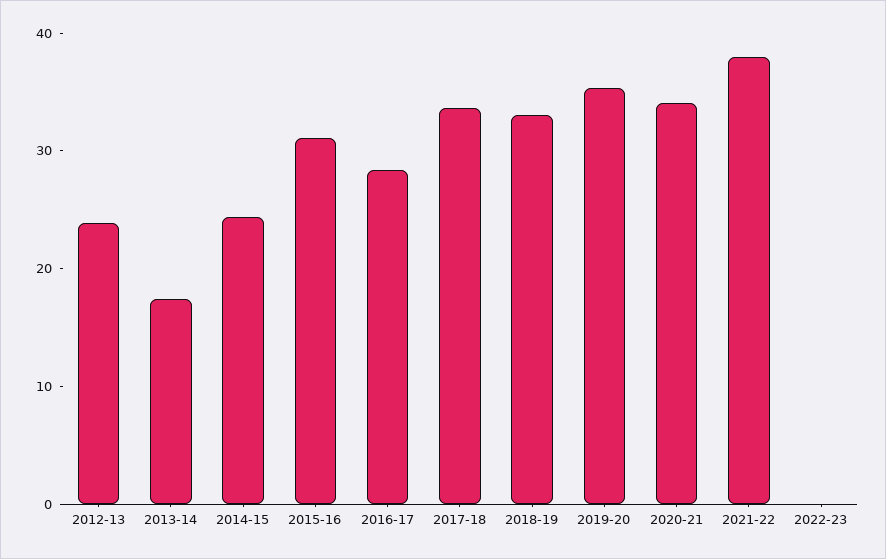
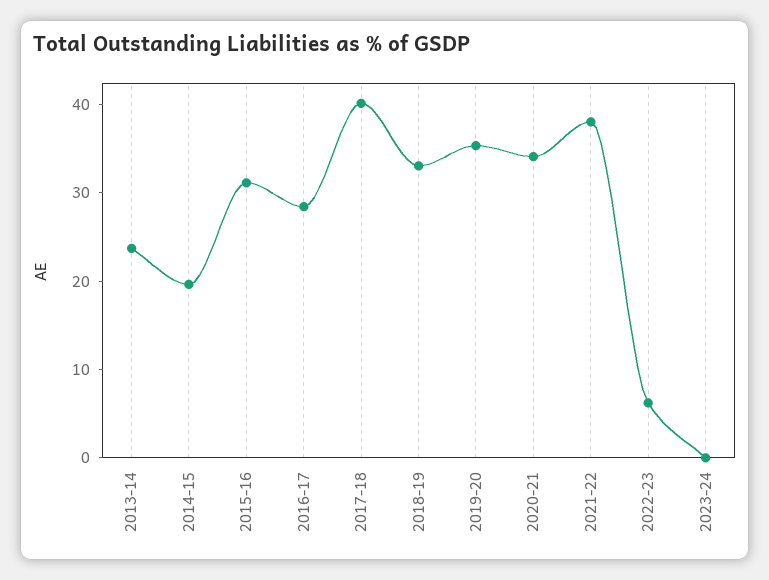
2012-13: 24 -> none
2013-14: 18 -> 24
2014-15: 24 -> 20
2017-18: 34 -> 40
2022-23: 0 -> 6
2023-24: none -> 0

